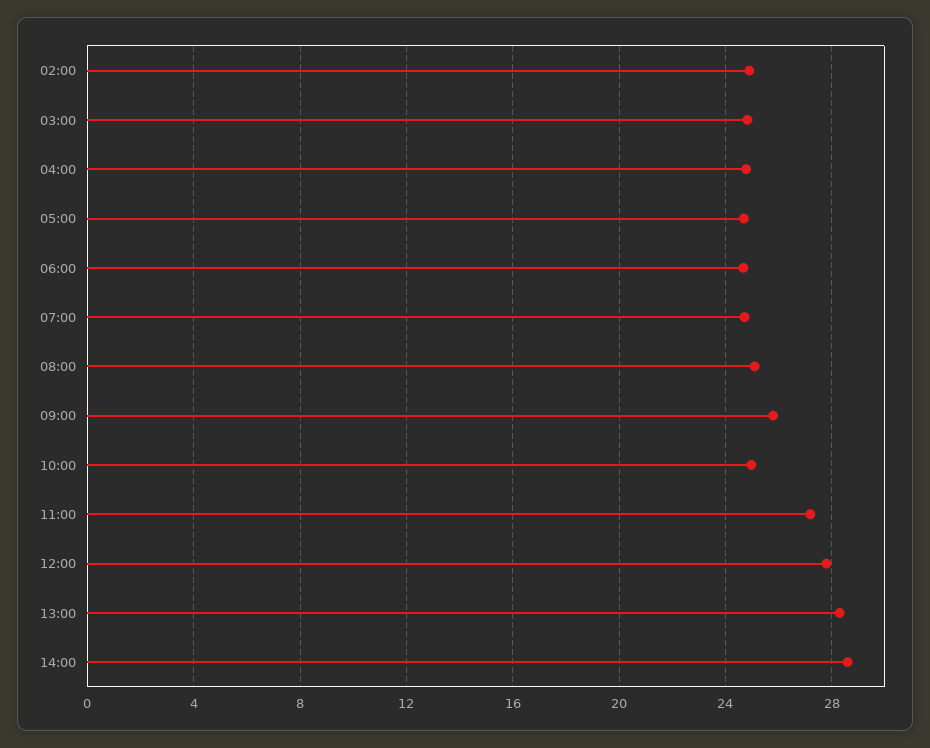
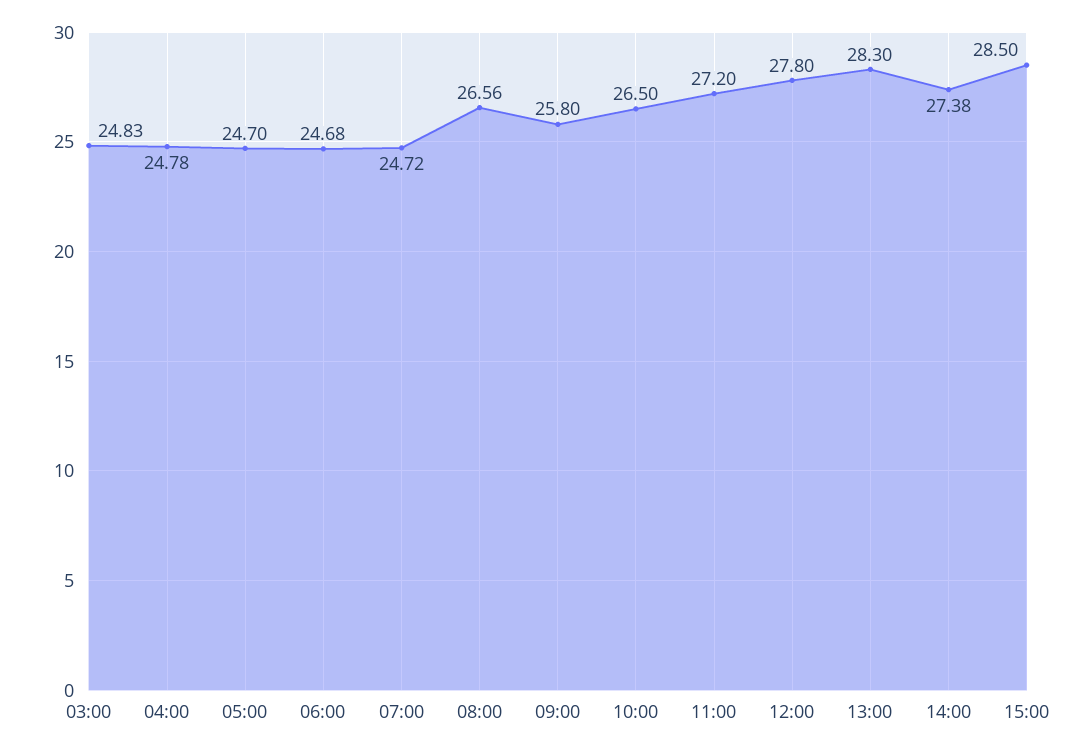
02:00: 25 -> none
08:00: 25 -> 26.56
10:00: 25 -> 26.5
14:00: 28.5 -> 27.38
15:00: none -> 28.5

